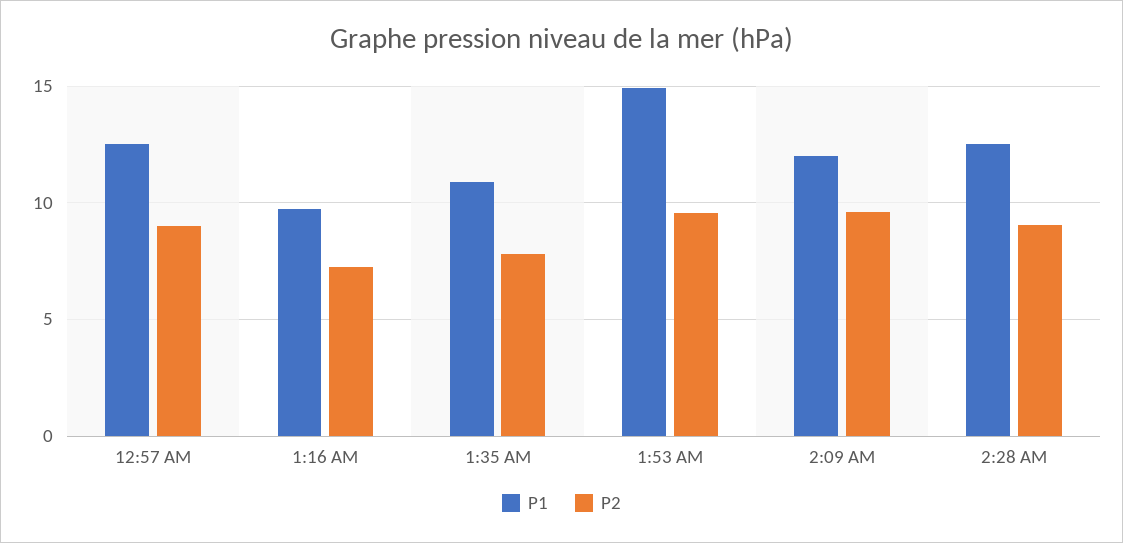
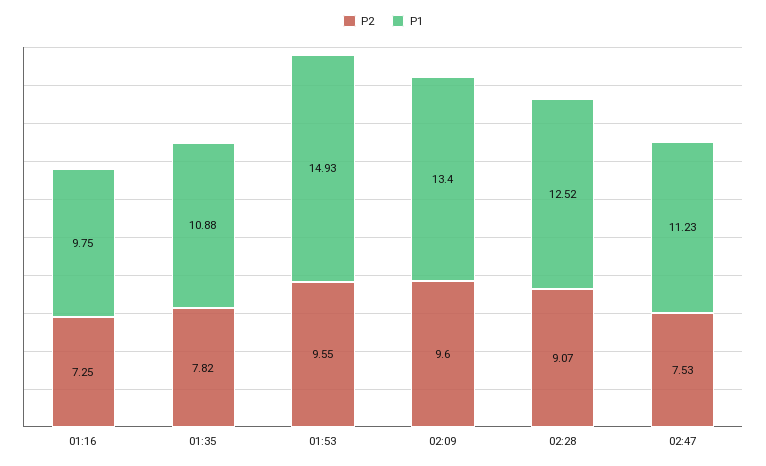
P1, 12:57 AM: 12.5 -> none
P2, 12:57 AM: 9 -> none
P1, 2:09 AM: 12 -> 13.4
P2, 02:47: none -> 7.53
P1, 02:47: none -> 11.23

